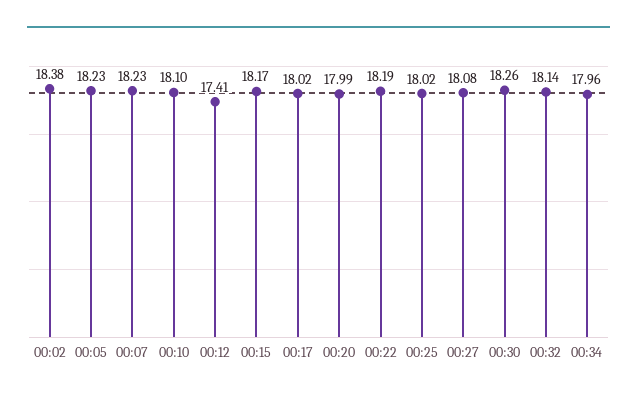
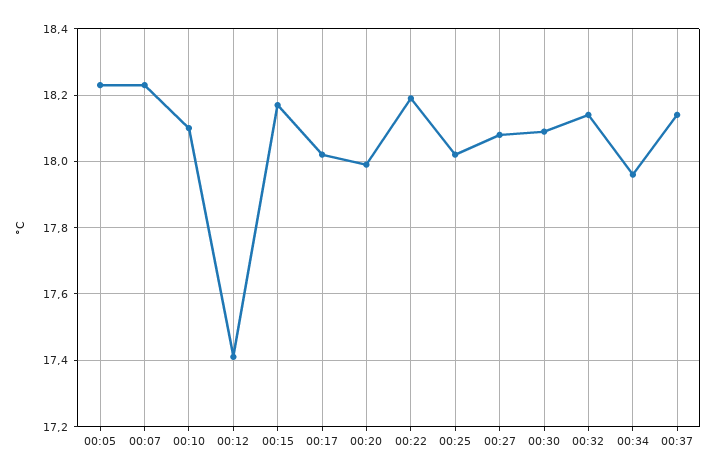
00:02: 18.38 -> none
00:30: 18.26 -> 18.1
00:37: none -> 18.15

